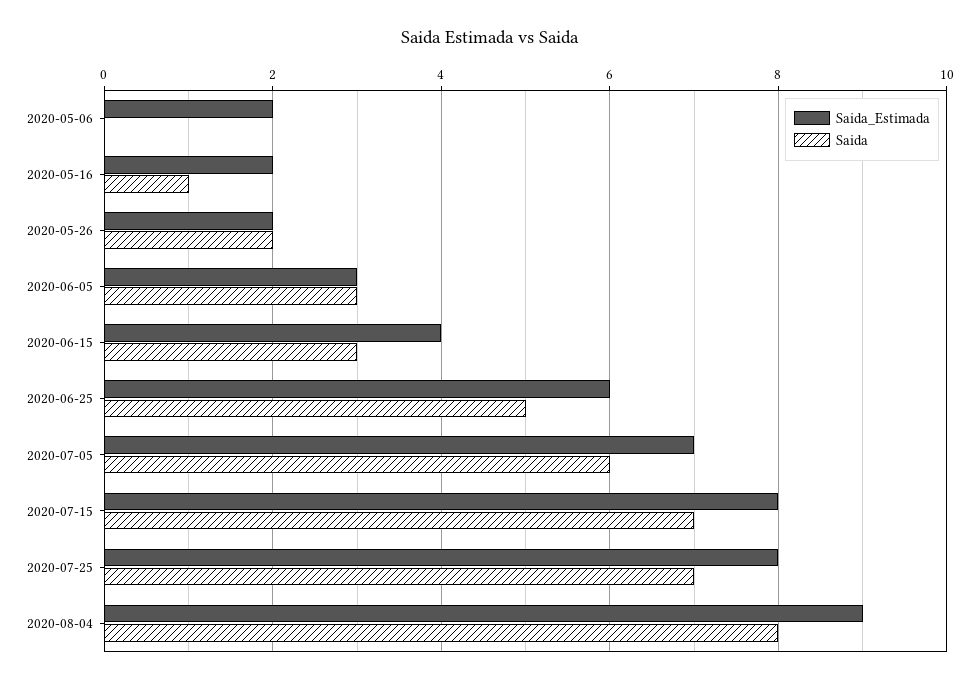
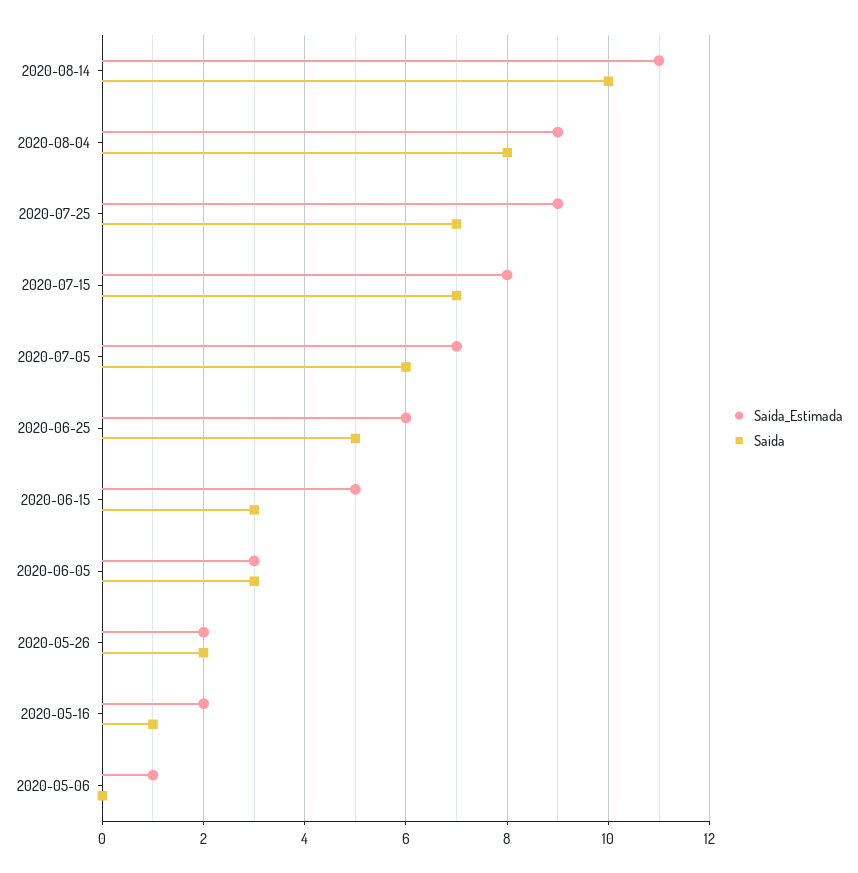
Saida_Estimada, 2020-05-06: 2 -> 1
Saida_Estimada, 2020-06-15: 4 -> 5
Saida_Estimada, 2020-07-25: 8 -> 9
Saida_Estimada, 2020-08-14: none -> 11
Saida, 2020-08-14: none -> 10

